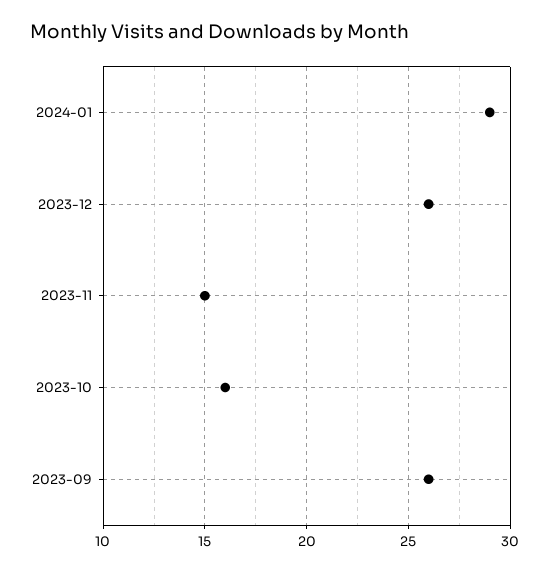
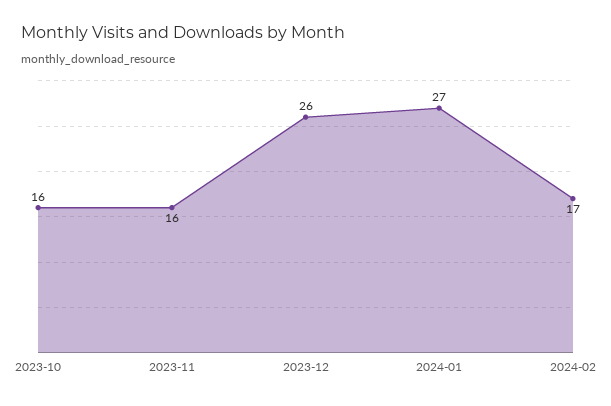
2024-01: 29 -> 27
2023-11: 15 -> 16
2023-09: 26 -> none
2024-02: none -> 17

